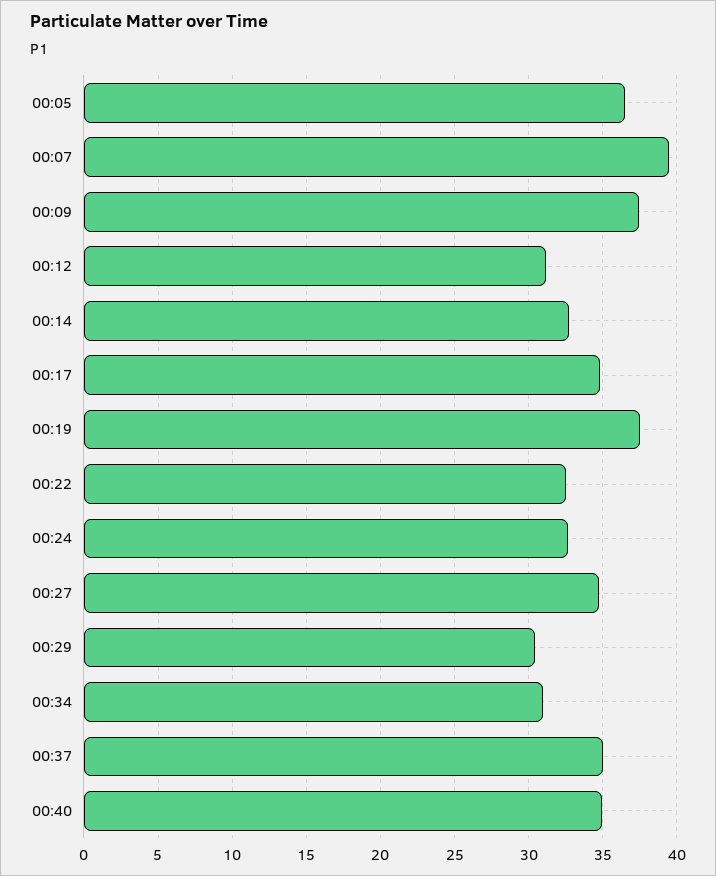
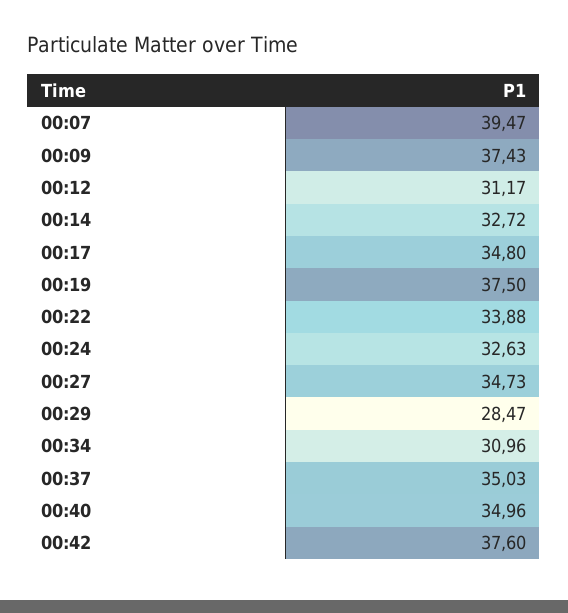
00:05: 36.5 -> none
00:22: 32.5 -> 33.88
00:29: 30.5 -> 28.47
00:42: none -> 37.6

